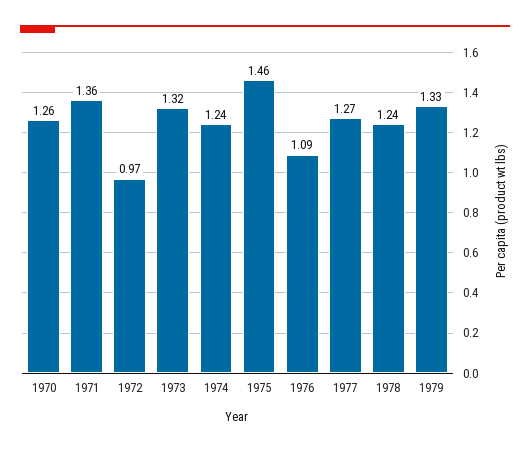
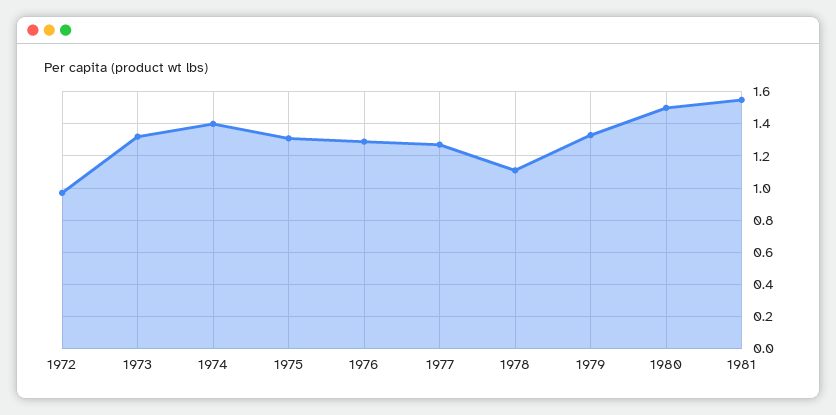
1970: 1.26 -> none
1971: 1.36 -> none
1974: 1.24 -> 1.4
1975: 1.46 -> 1.3
1976: 1.09 -> 1.3
1978: 1.24 -> 1.1
1980: none -> 1.5
1981: none -> 1.55

